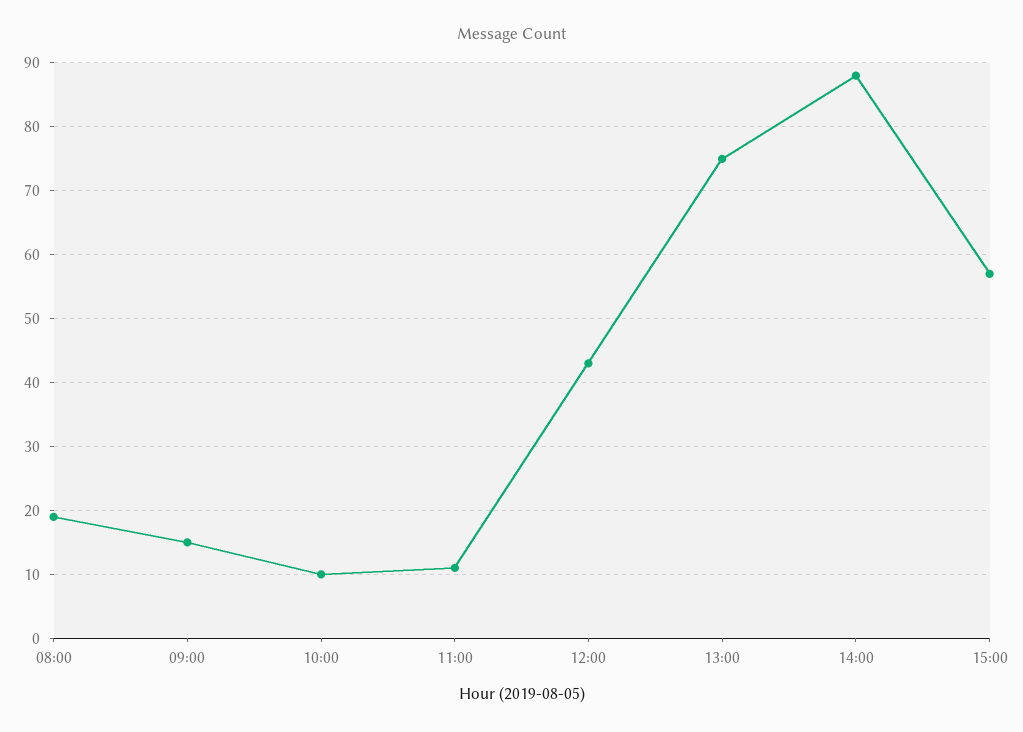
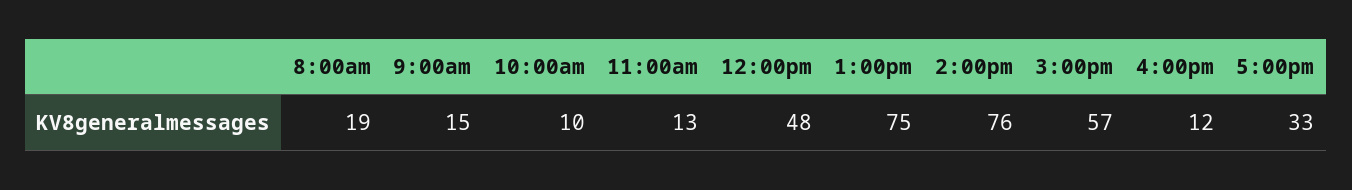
11:00: 11 -> 13
12:00: 43 -> 48
14:00: 88 -> 76
4:00pm: none -> 12
5:00pm: none -> 33

